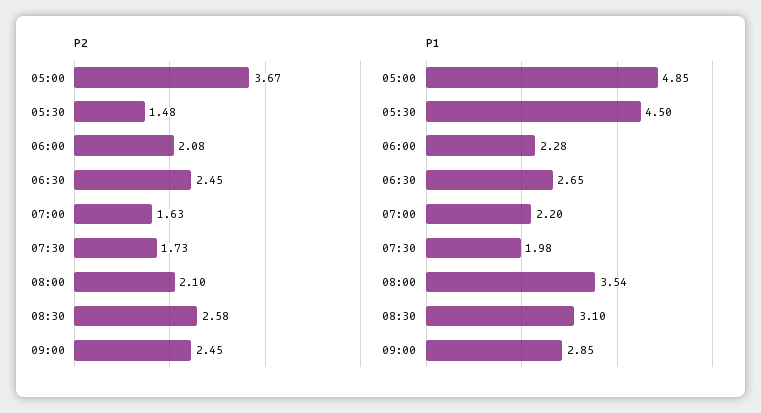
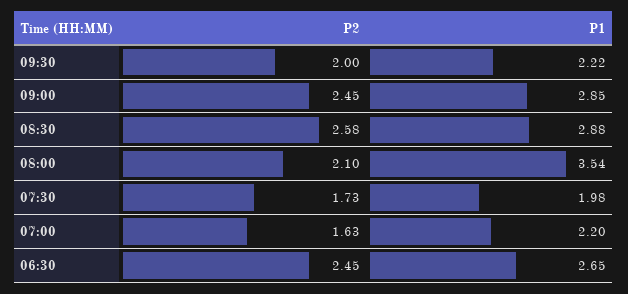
P2, 05:00: 3.67 -> none
P2, 05:30: 1.48 -> none
P2, 06:00: 2.08 -> none
P1, 05:00: 4.85 -> none
P1, 05:30: 4.5 -> none
P1, 06:00: 2.28 -> none
P1, 08:30: 3.1 -> 2.88
P2, 09:30: none -> 2
P1, 09:30: none -> 2.22

